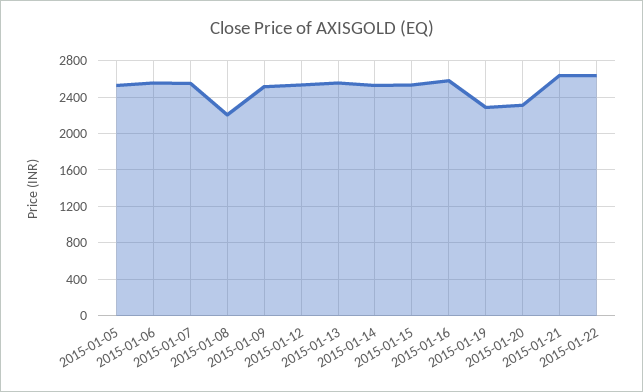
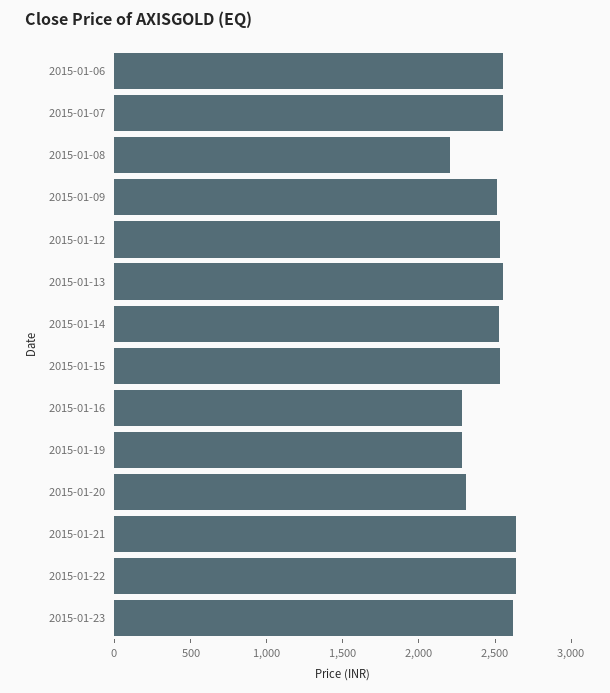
2015-01-05: 2500 -> none
2015-01-16: 2600 -> 2300
2015-01-23: none -> 2600

